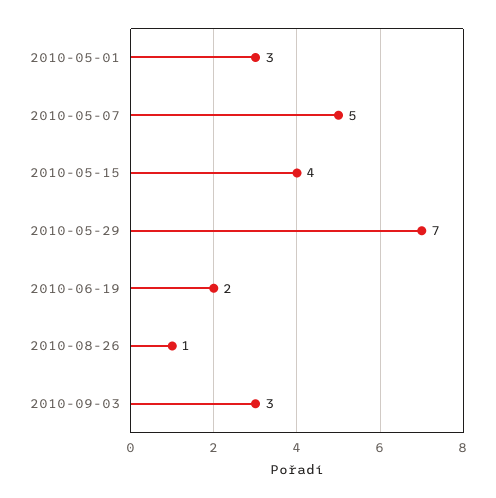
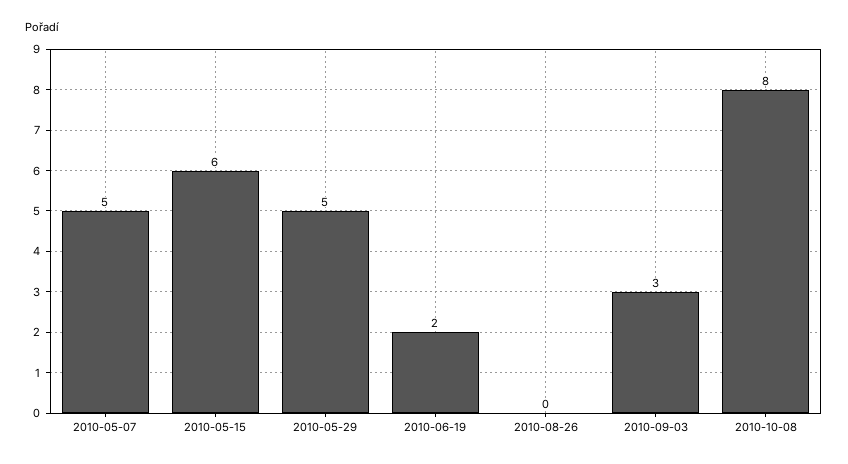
2010-05-01: 3 -> none
2010-05-15: 4 -> 6
2010-05-29: 7 -> 5
2010-08-26: 1 -> 0
2010-10-08: none -> 8

